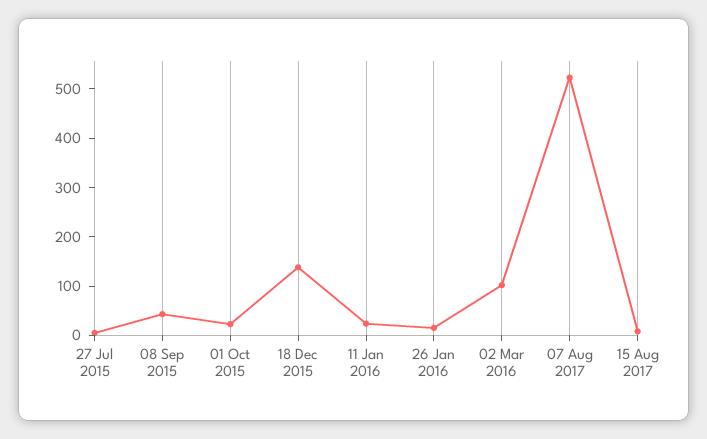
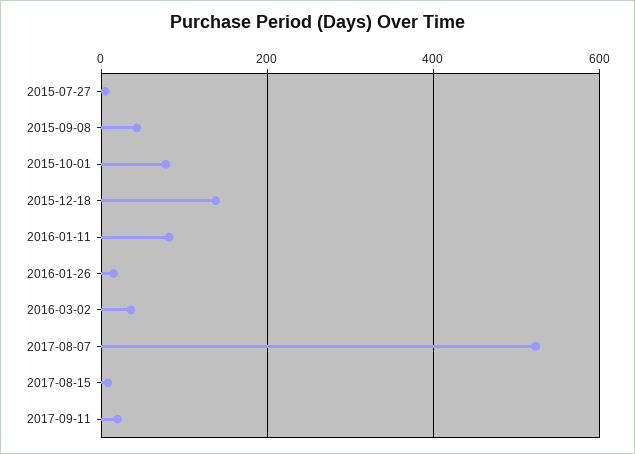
01 Oct 2015: 20 -> 80
11 Jan 2016: 20 -> 80
02 Mar 2016: 100 -> 40
2017-09-11: none -> 20

